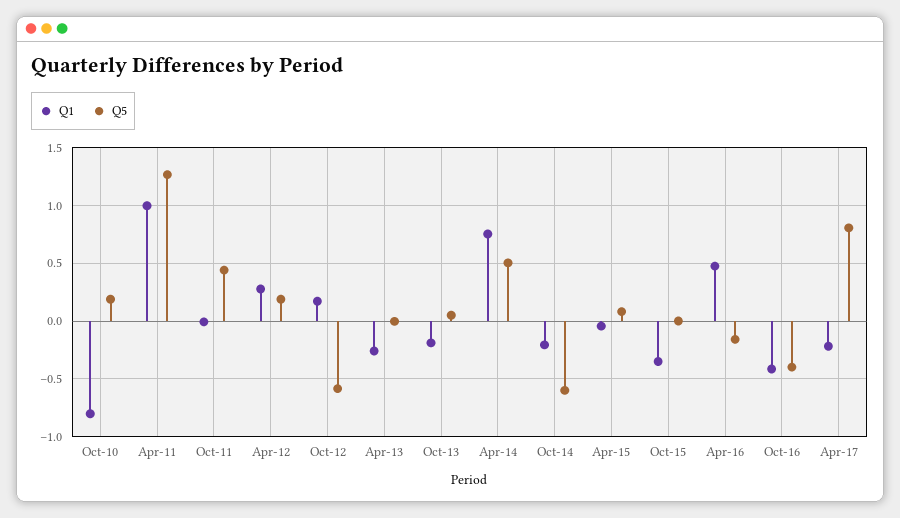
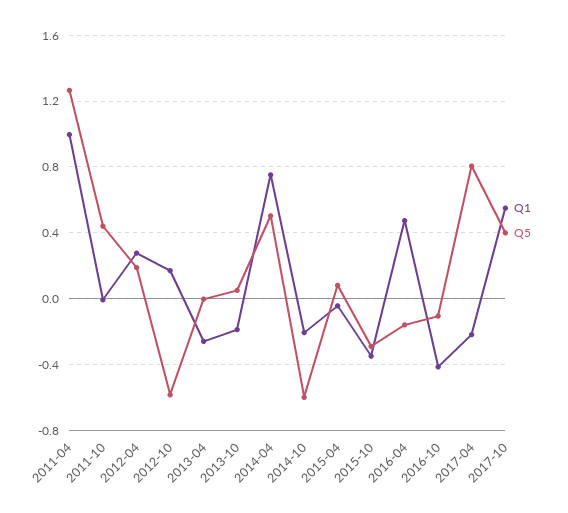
Q1, Oct-10: -0.8 -> none
Q5, Oct-10: 0.2 -> none
Q5, Oct-15: 0 -> -0.3
Q5, Oct-16: -0.4 -> -0.1
Q1, 2017-10: none -> 0.55
Q5, 2017-10: none -> 0.4

